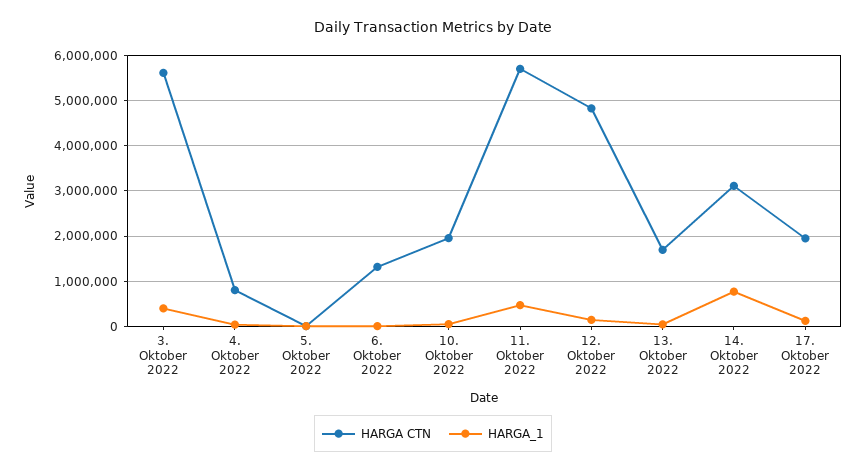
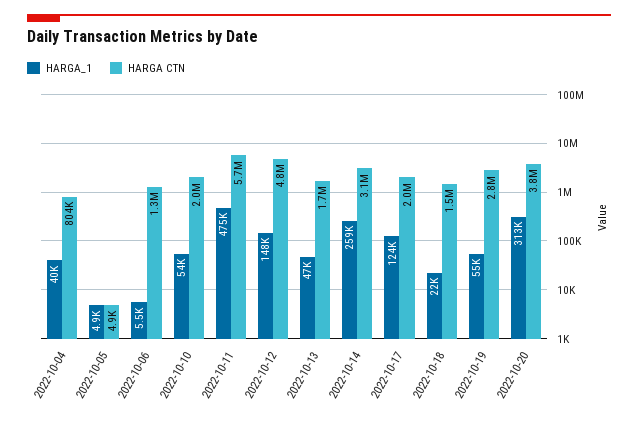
HARGA CTN, 3. Oktober 2022: 5600000 -> none
HARGA_1, 3. Oktober 2022: 400000 -> none
HARGA_1, 14. Oktober 2022: 800000 -> 259000
HARGA_1, 2022-10-18: none -> 22000
HARGA CTN, 2022-10-18: none -> 1500000
HARGA_1, 2022-10-19: none -> 55000
HARGA CTN, 2022-10-19: none -> 2800000
HARGA_1, 2022-10-20: none -> 313000
HARGA CTN, 2022-10-20: none -> 3800000

